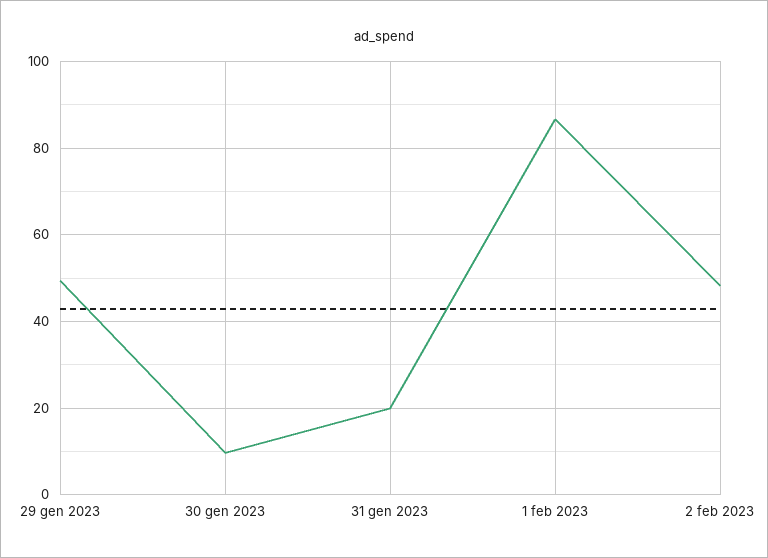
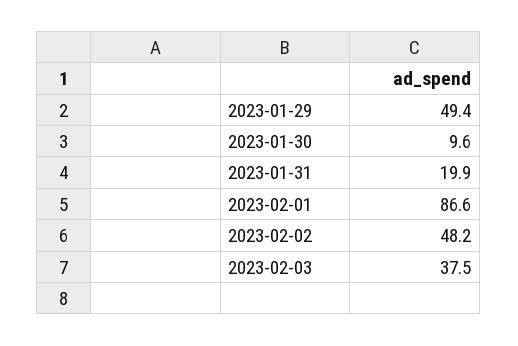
2023-02-03: none -> 37.5

